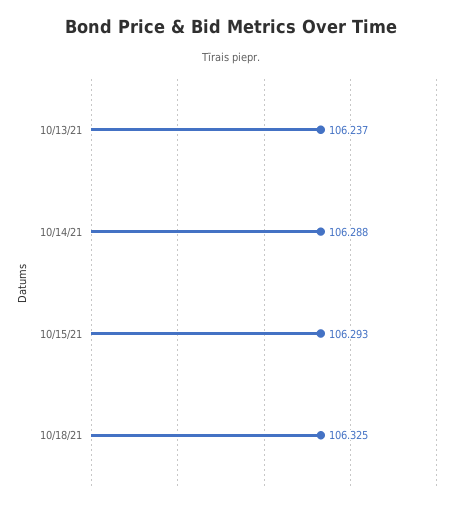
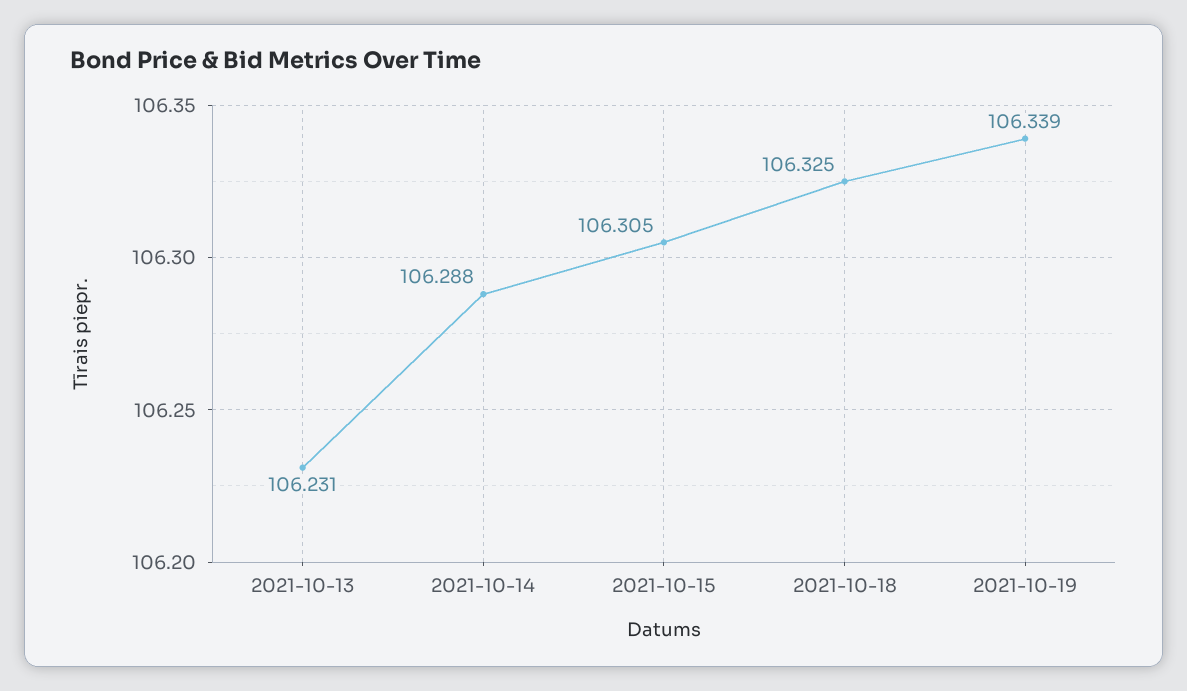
10/13/21: 106.237 -> 106.231
10/15/21: 106.293 -> 106.305
2021-10-19: none -> 106.339

